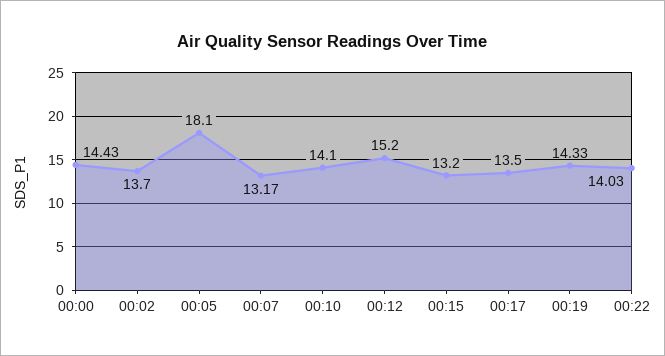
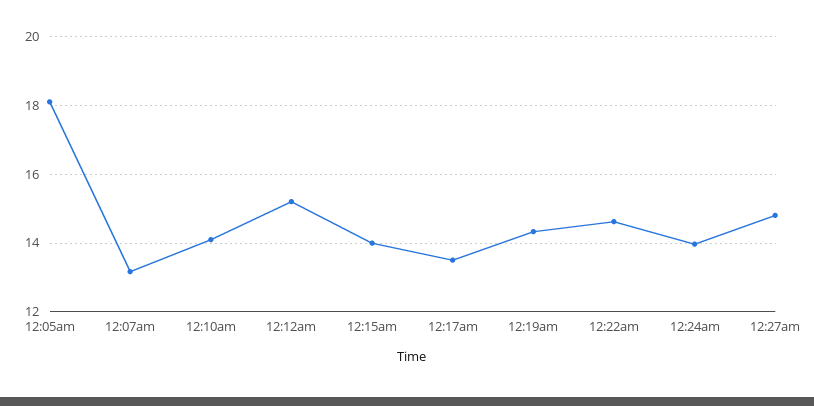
00:00: 14.43 -> none
00:02: 13.7 -> none
00:15: 13.2 -> 14
00:22: 14.03 -> 14.6
12:24am: none -> 14
12:27am: none -> 14.8

